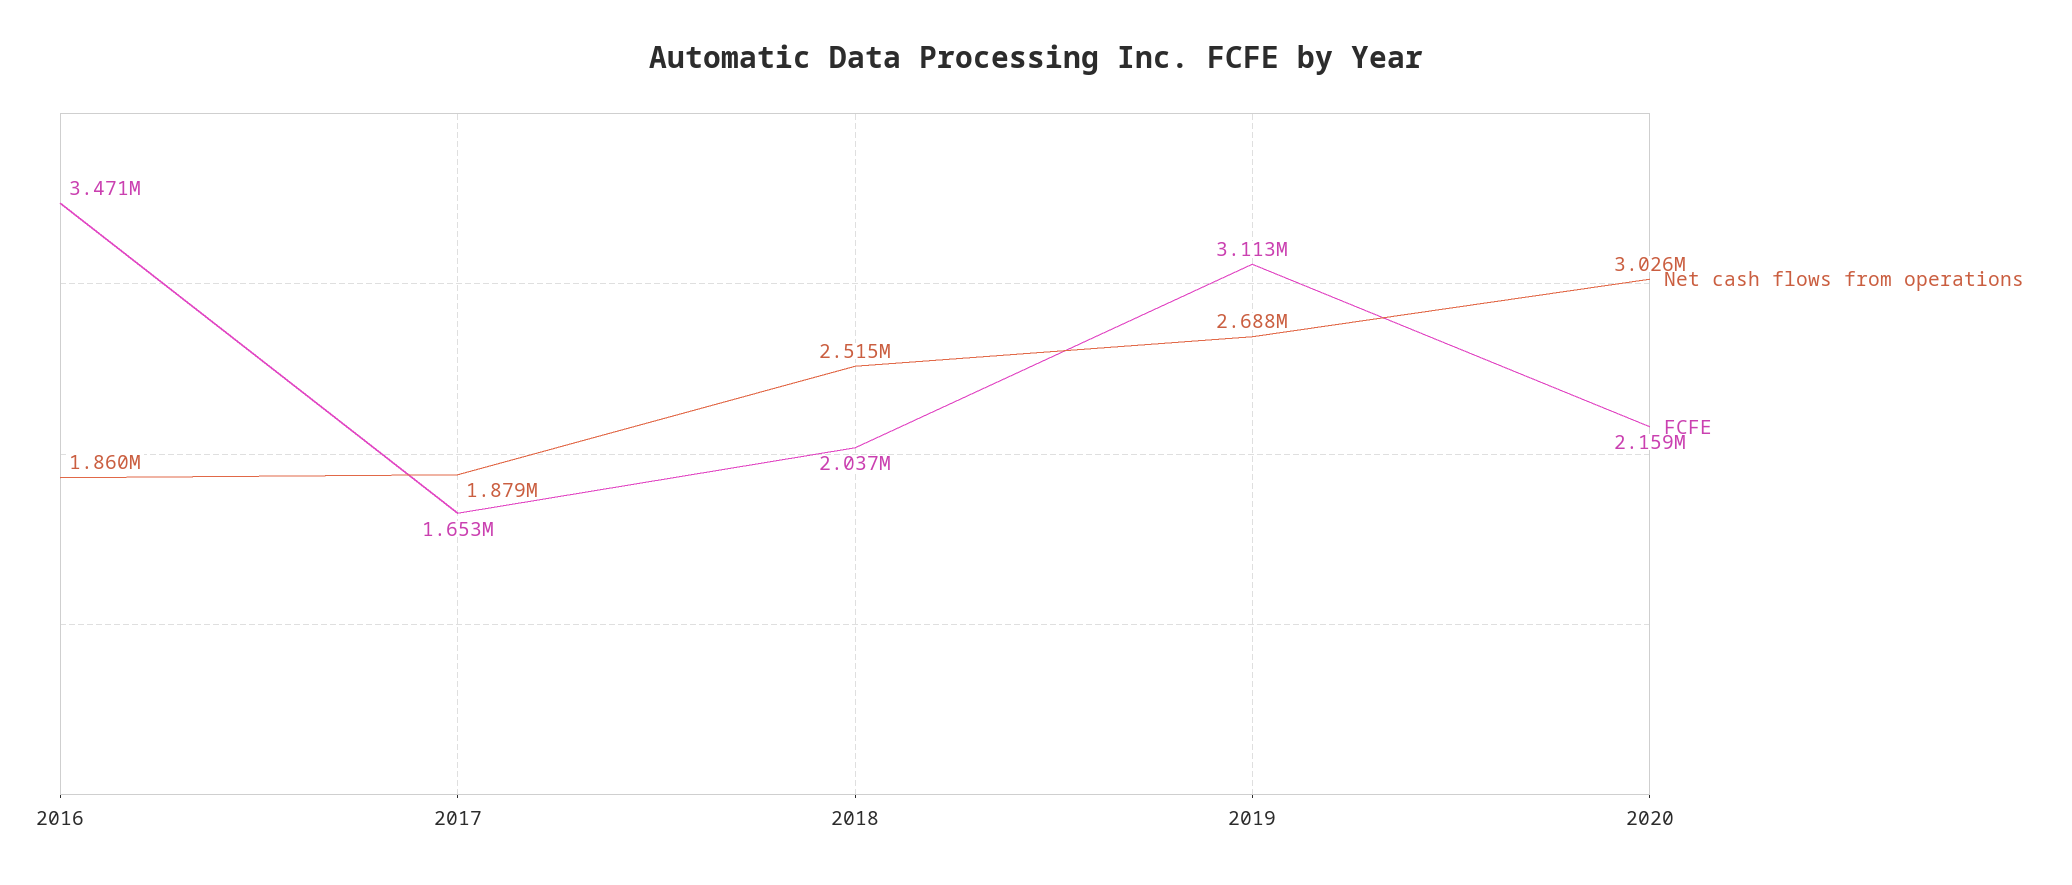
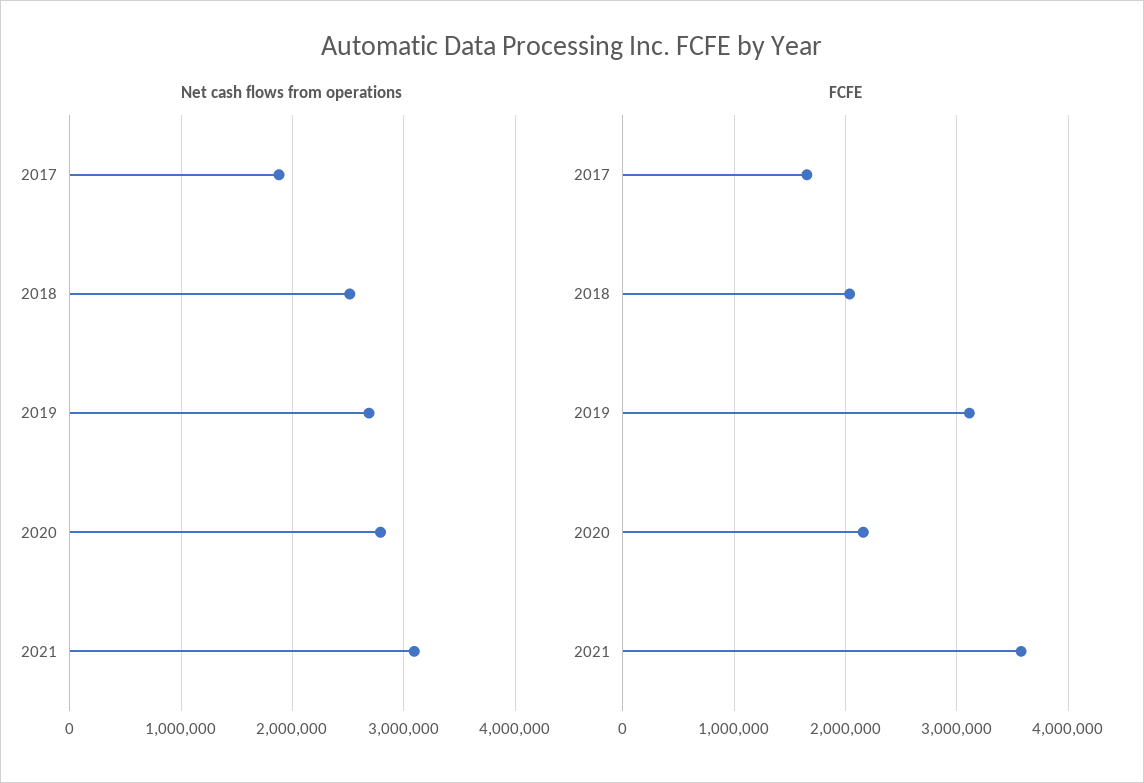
Net cash flows from operations, 2016: 1860000 -> none
FCFE, 2016: 3471000 -> none
Net cash flows from operations, 2020: 3026000 -> 2800000
Net cash flows from operations, 2021: none -> 3100000
FCFE, 2021: none -> 3600000

